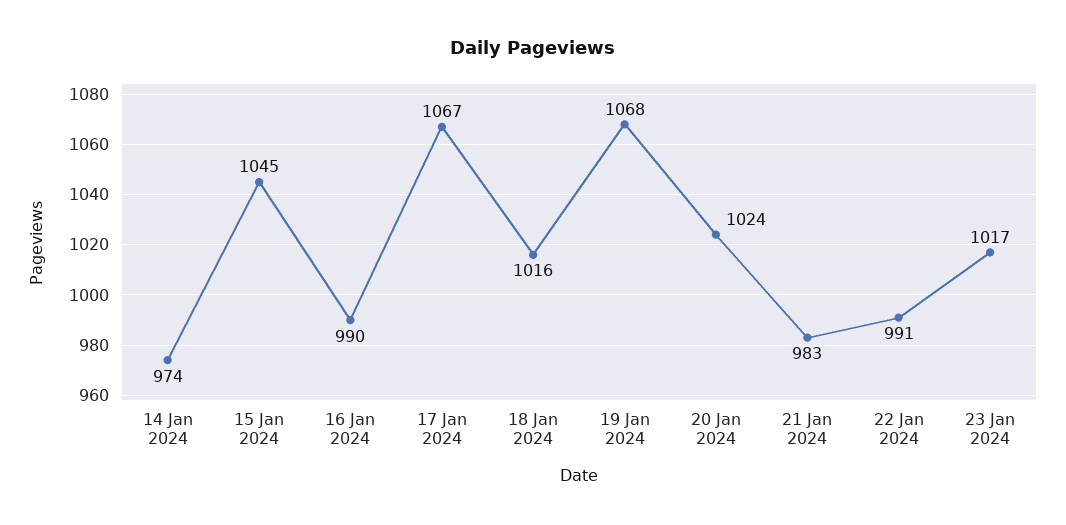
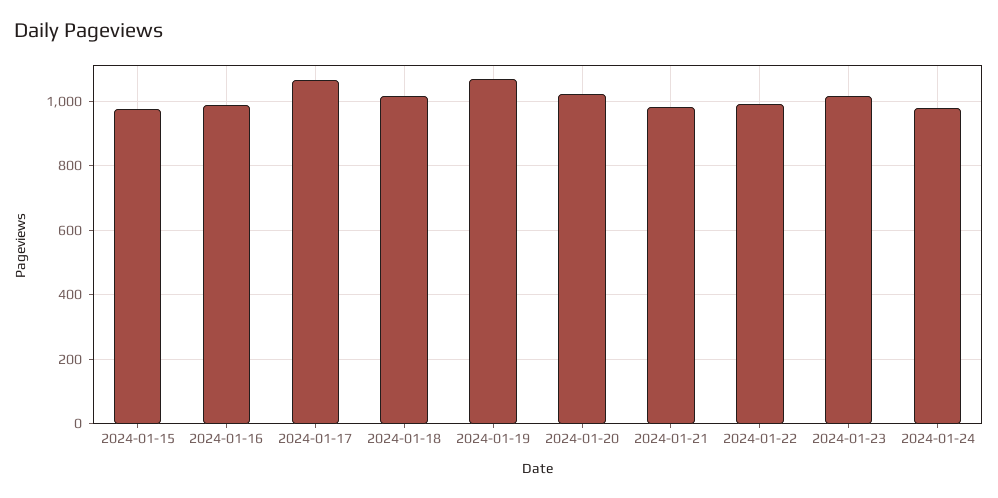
14 Jan 2024: 974 -> none
15 Jan 2024: 1045 -> 980
2024-01-24: none -> 980

